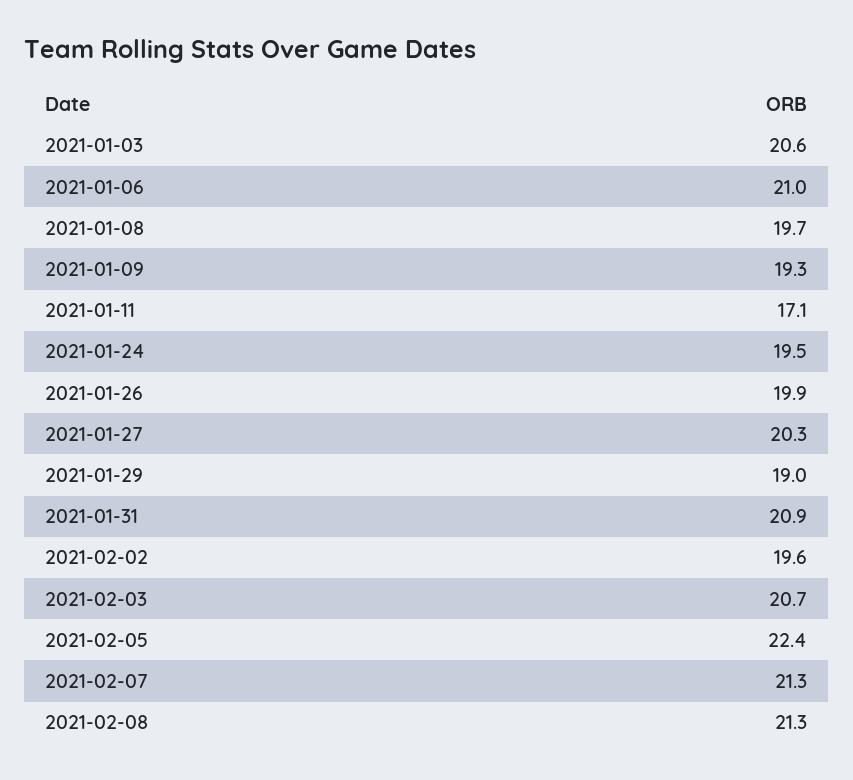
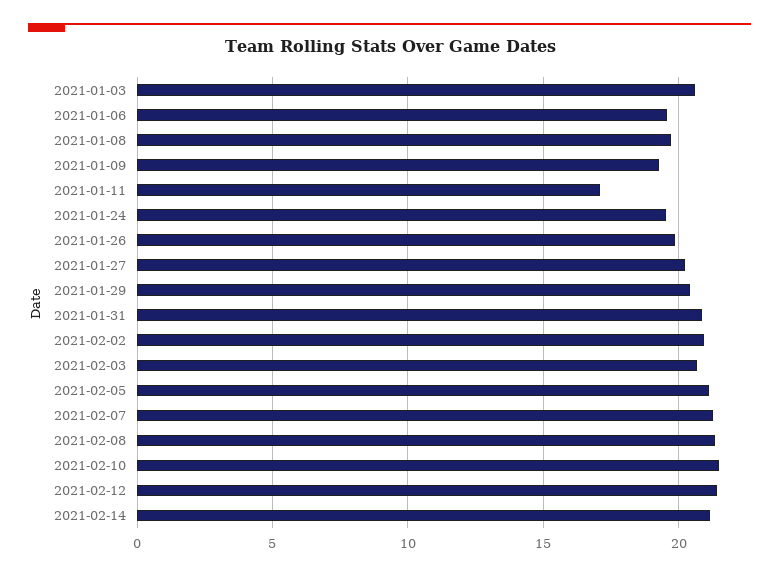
2021-01-06: 21 -> 19.5
2021-01-29: 19 -> 20.5
2021-02-02: 19.6 -> 21
2021-02-05: 22.4 -> 21
2021-02-10: none -> 21.5
2021-02-12: none -> 21.5
2021-02-14: none -> 21

